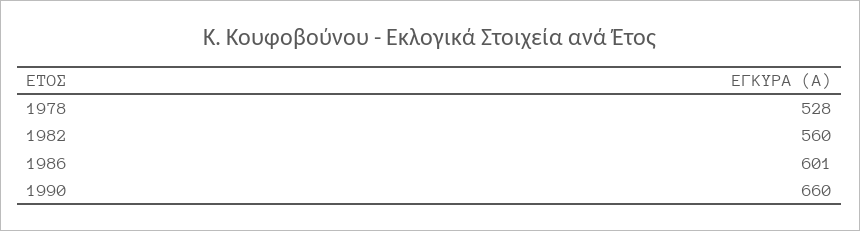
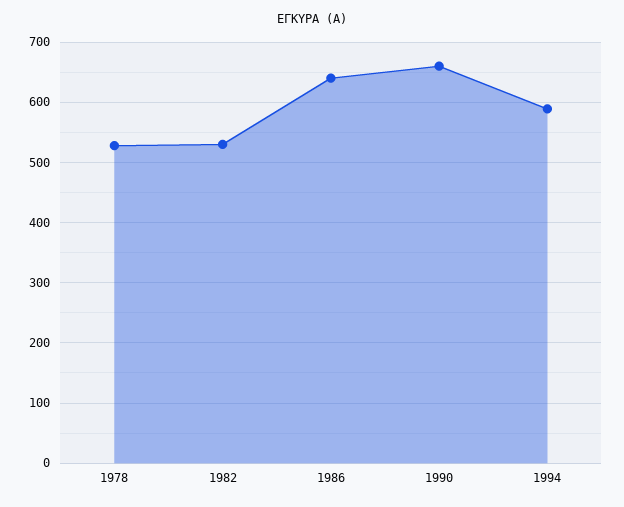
1982: 560 -> 530
1986: 601 -> 640
1994: none -> 590

